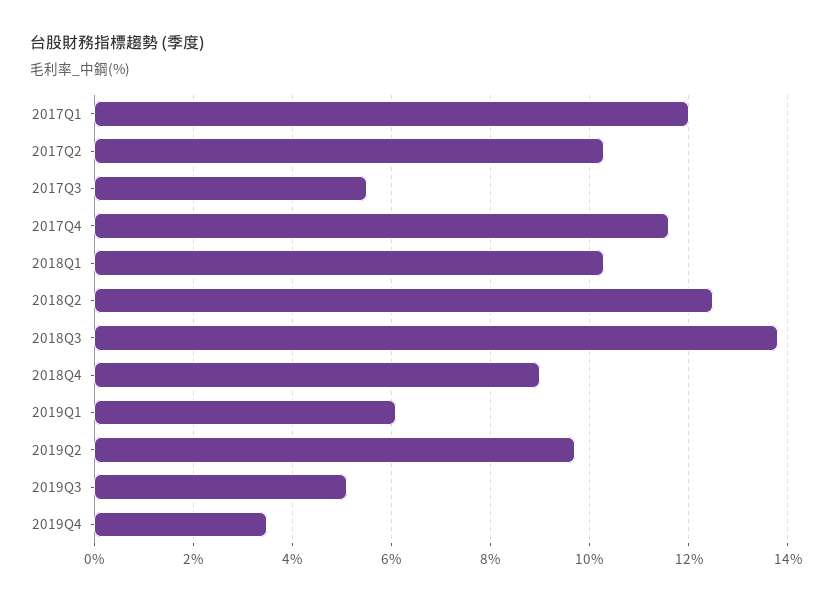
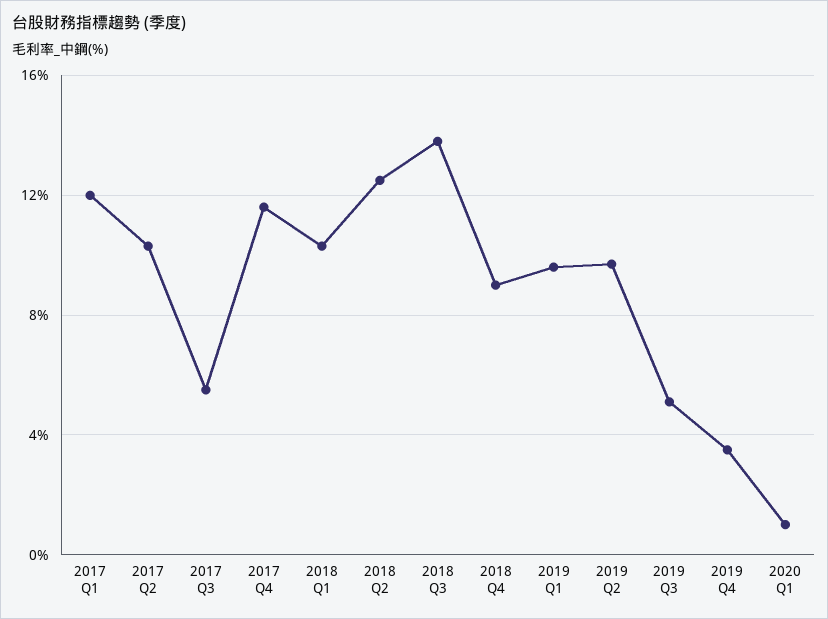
2019Q1: 6 -> 9.5
2020 Q1: none -> 1

